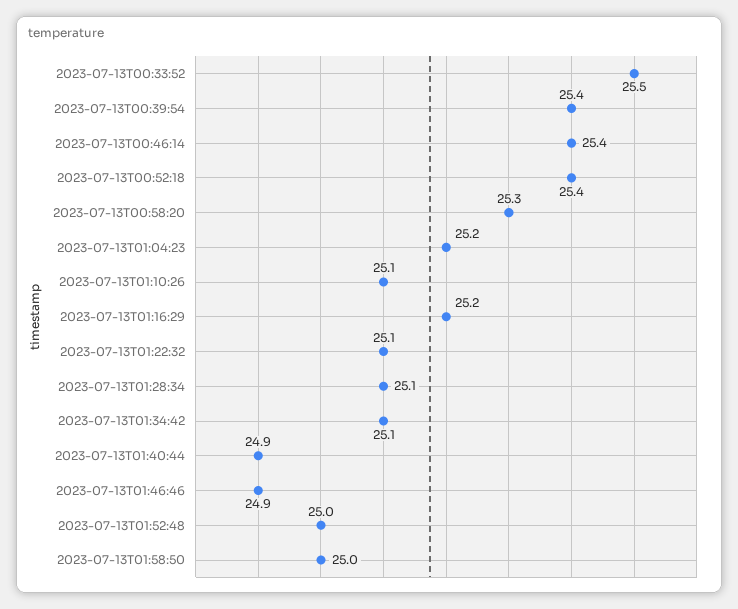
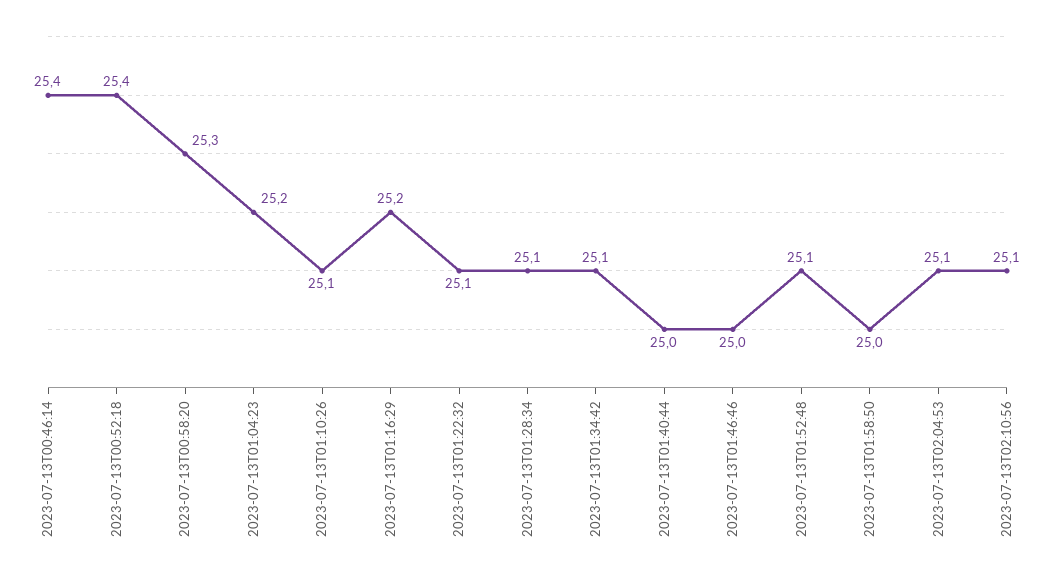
2023-07-13T00:33:52: 25.5 -> none
2023-07-13T00:39:54: 25.4 -> none
2023-07-13T01:40:44: 24.9 -> 25
2023-07-13T01:46:46: 24.9 -> 25
2023-07-13T01:52:48: 25 -> 25.1
2023-07-13T02:04:53: none -> 25.1
2023-07-13T02:10:56: none -> 25.1

